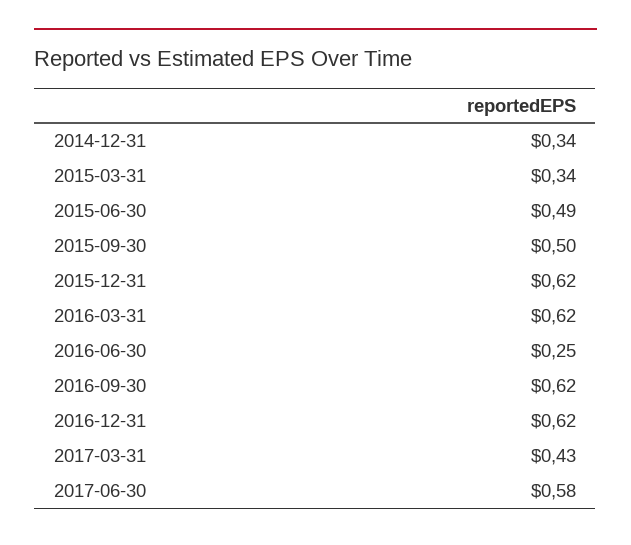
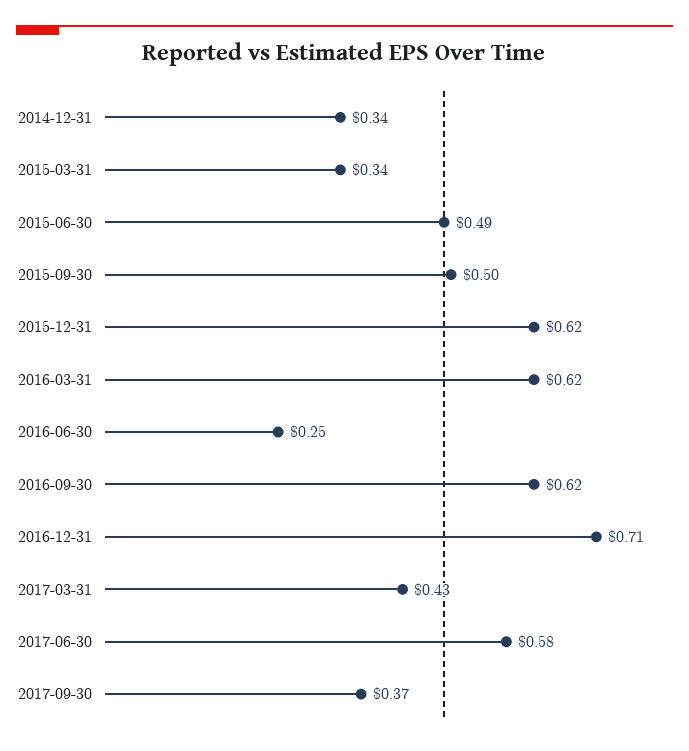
2016-12-31: 0.62 -> 0.71
2017-09-30: none -> 0.37

